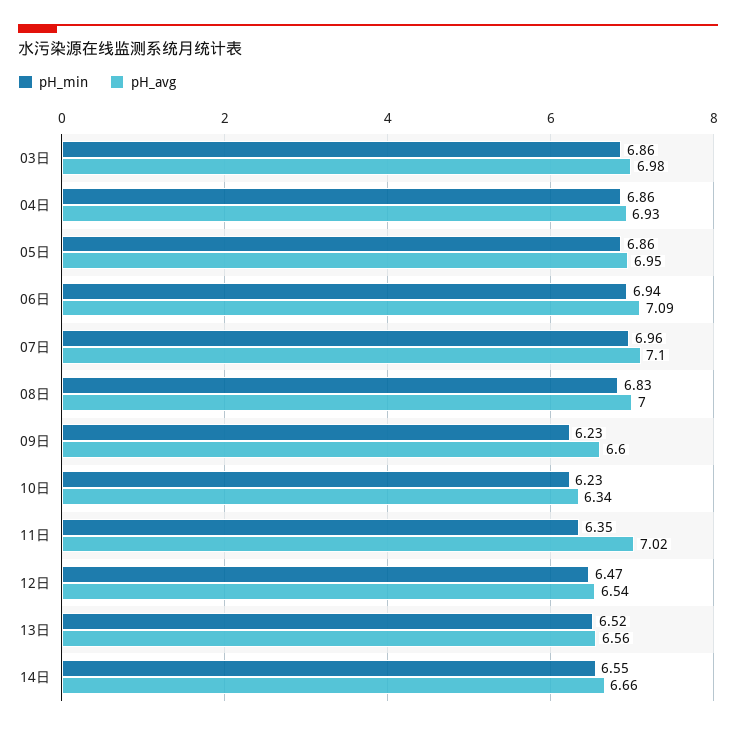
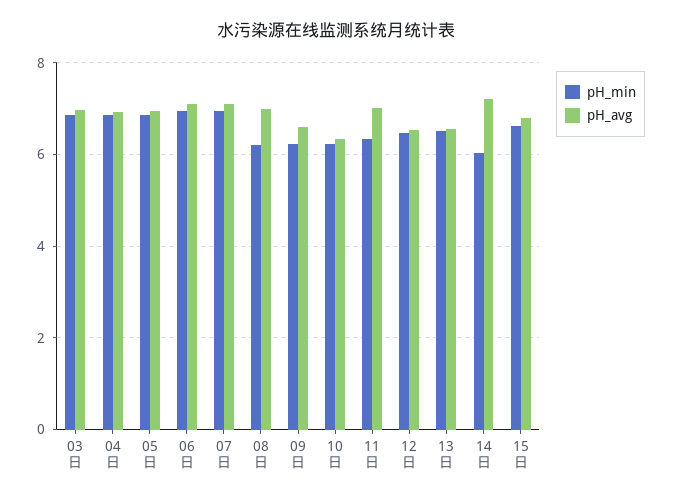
pH_min, 08日: 6.83 -> 6.2
pH_min, 14日: 6.55 -> 6
pH_avg, 14日: 6.66 -> 7.2
pH_min, 15日: none -> 6.6
pH_avg, 15日: none -> 6.8

